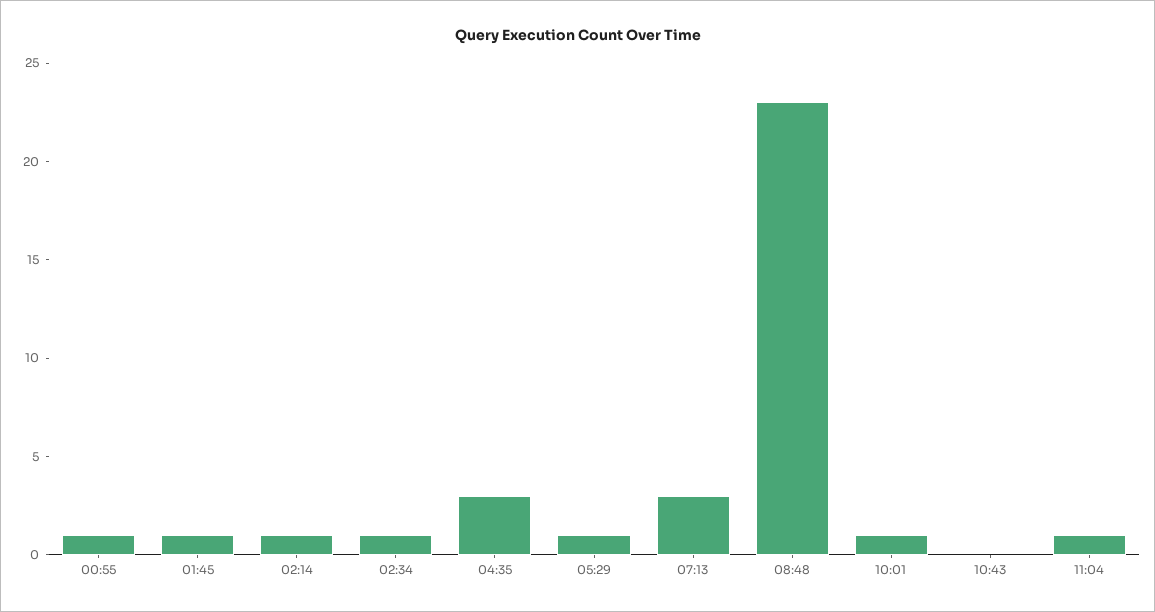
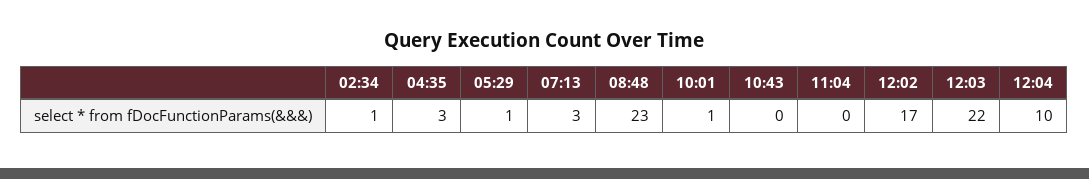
00:55: 1 -> none
01:45: 1 -> none
02:14: 1 -> none
11:04: 1 -> 0
12:02: none -> 17
12:03: none -> 22
12:04: none -> 10

